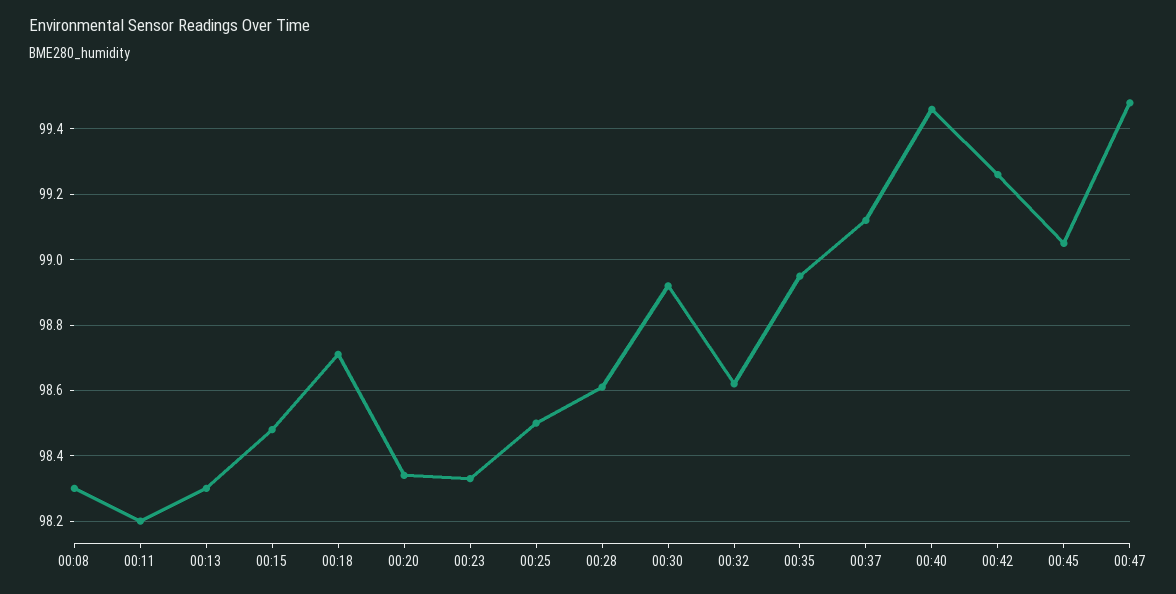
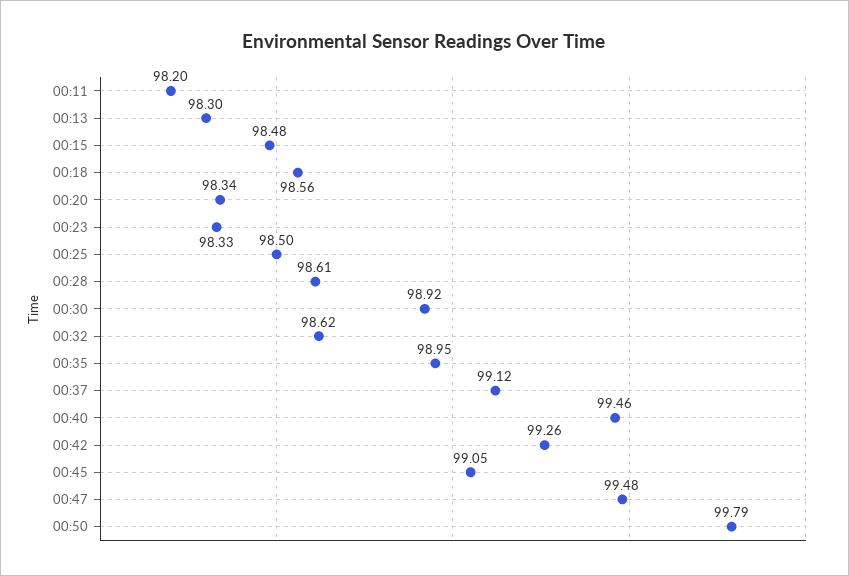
00:08: 98.3 -> none
00:18: 98.7 -> 98.56
00:50: none -> 99.79

